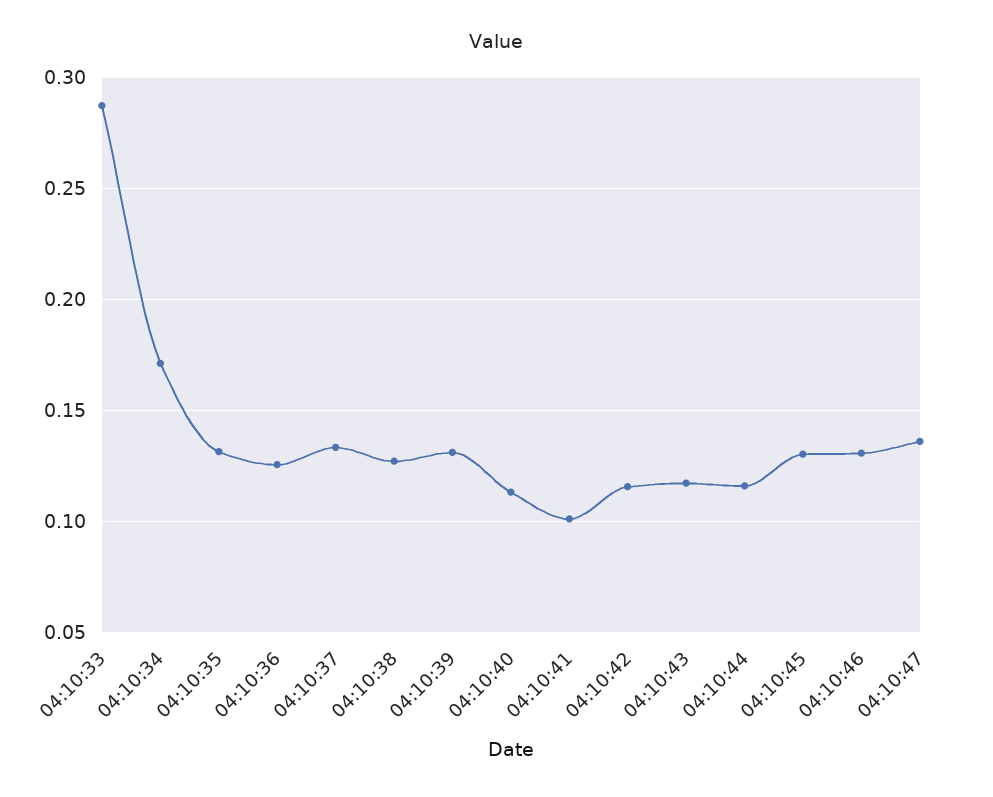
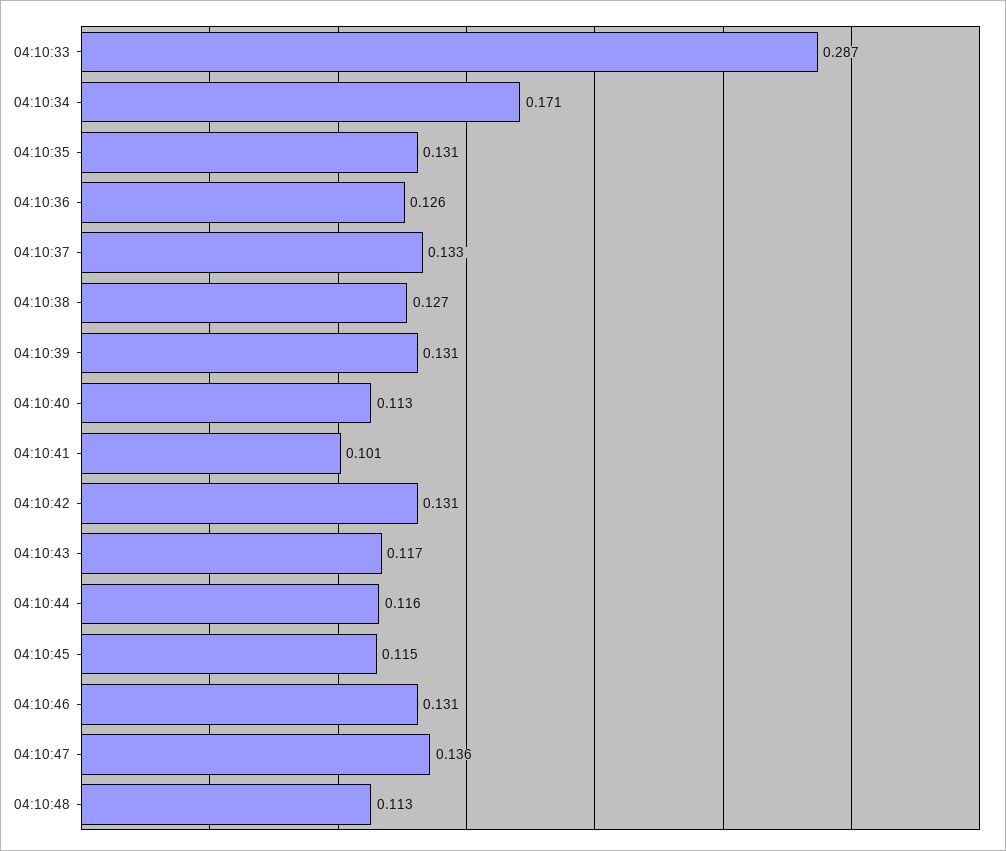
04:10:42: 0.115 -> 0.131
04:10:45: 0.13 -> 0.115
04:10:48: none -> 0.113

